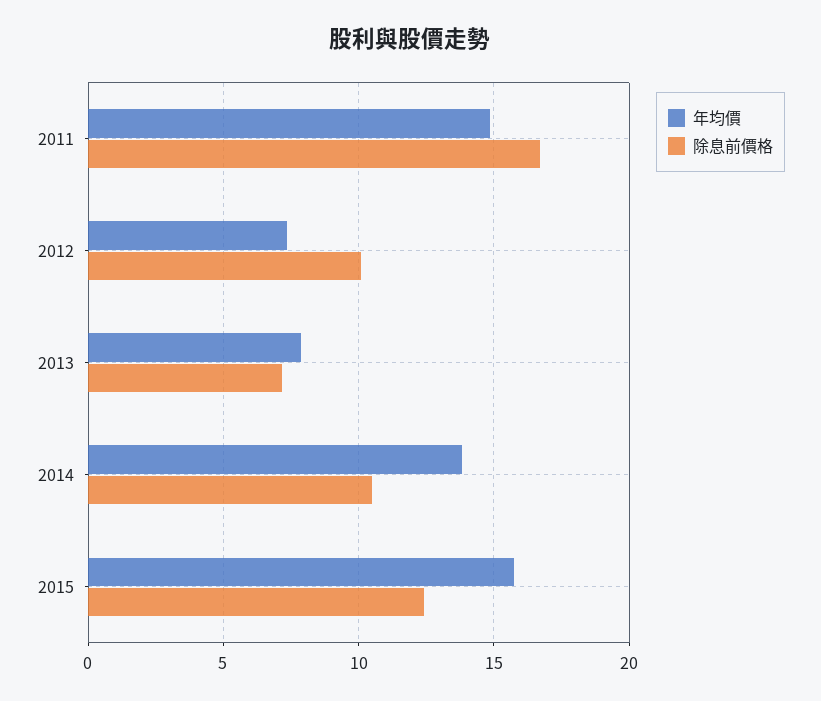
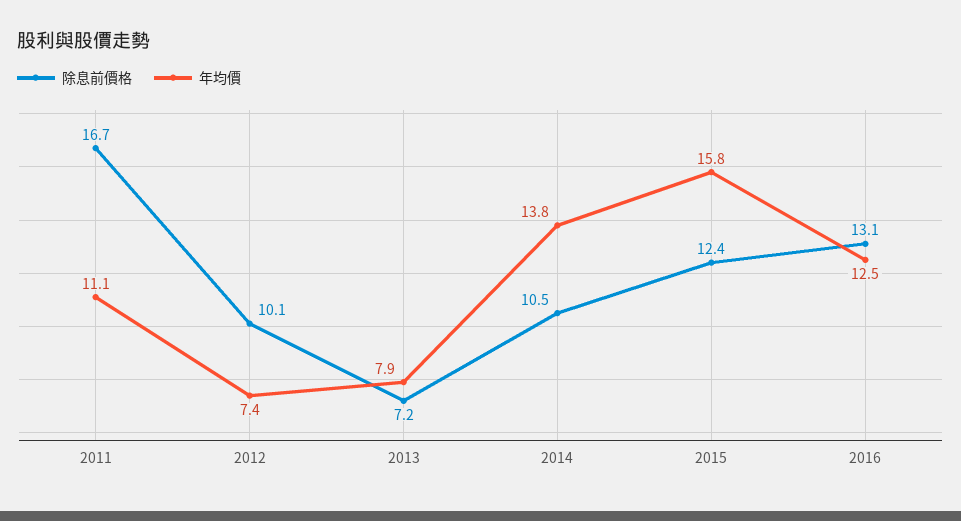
年均價, 2011: 15 -> 11.1
除息前價格, 2016: none -> 13.1
年均價, 2016: none -> 12.5

